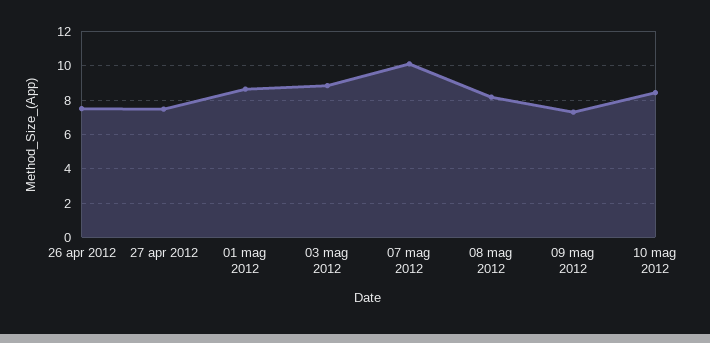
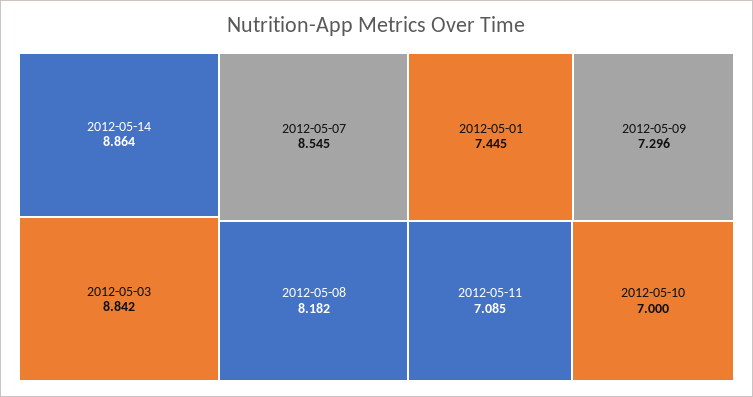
26 apr 2012: 7.5 -> none
27 apr 2012: 7.5 -> none
01 mag 2012: 8.5 -> 7.445
07 mag 2012: 10 -> 8.545
10 mag 2012: 8.5 -> 7
2012-05-14: none -> 8.864
2012-05-11: none -> 7.085

